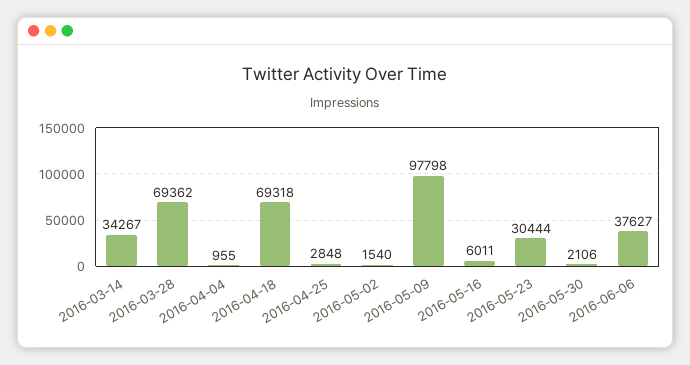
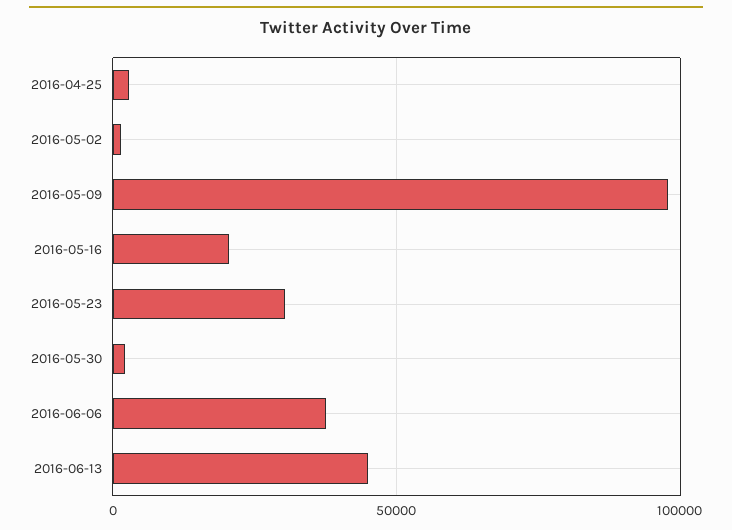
2016-03-14: 34267 -> none
2016-03-28: 69362 -> none
2016-04-04: 955 -> none
2016-04-18: 69318 -> none
2016-05-16: 6011 -> 20000
2016-06-13: none -> 45000

